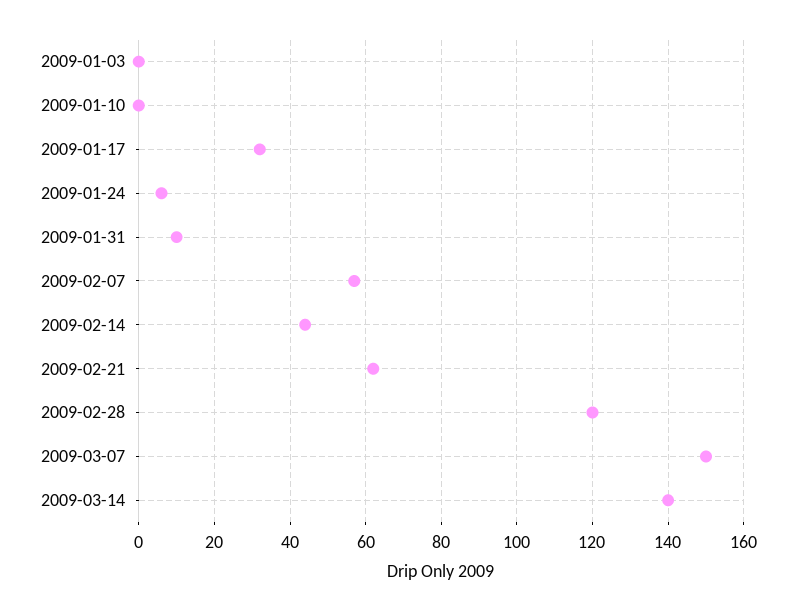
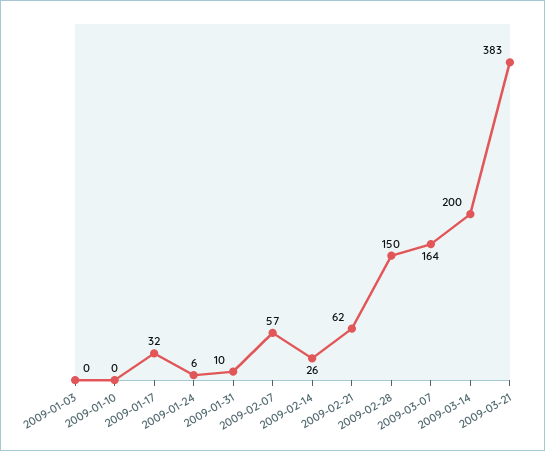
2009-02-14: 45 -> 26
2009-02-28: 120 -> 150
2009-03-07: 150 -> 164
2009-03-14: 140 -> 200
2009-03-21: none -> 383

